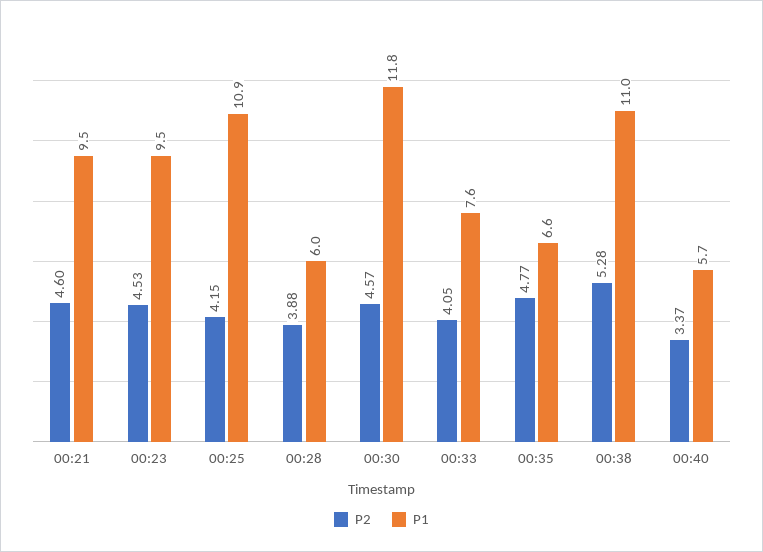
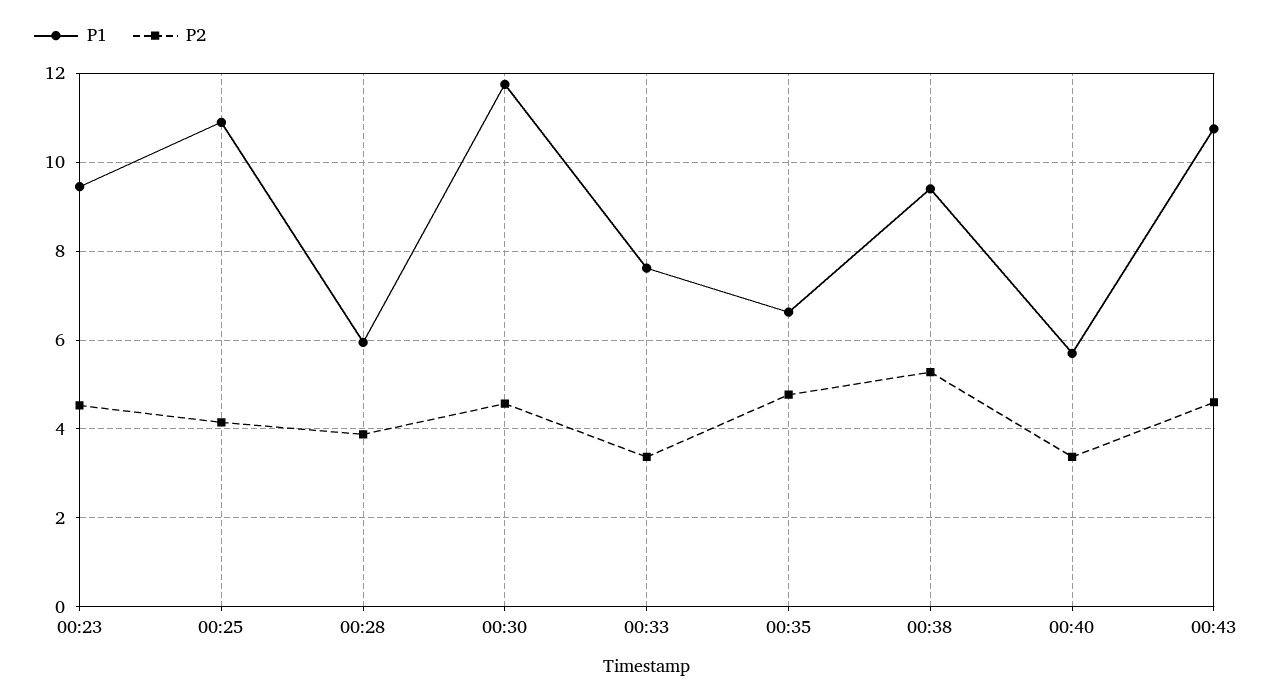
P2, 00:21: 4.6 -> none
P1, 00:21: 9.5 -> none
P2, 00:33: 4.05 -> 3.4
P1, 00:38: 11 -> 9.4
P1, 00:43: none -> 10.8
P2, 00:43: none -> 4.6

